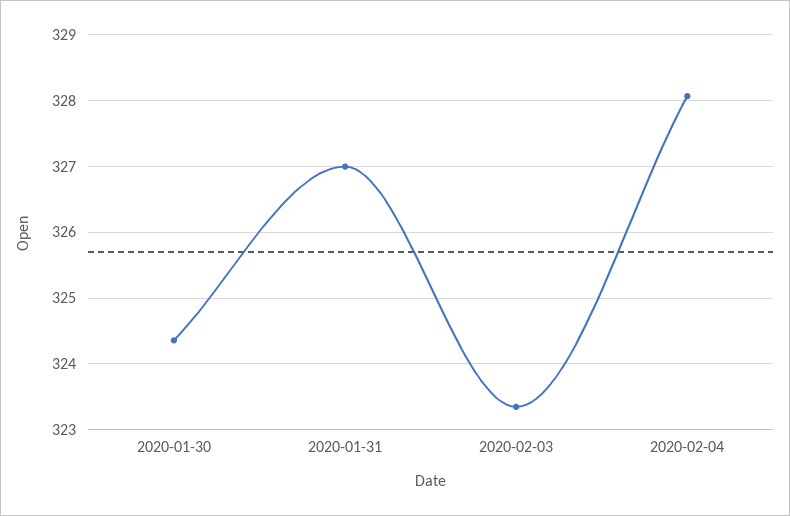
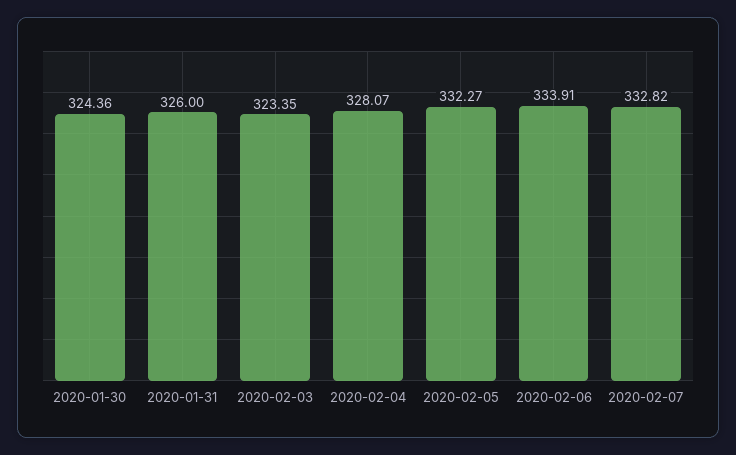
2020-01-31: 327 -> 326
2020-02-05: none -> 332.27
2020-02-06: none -> 333.91
2020-02-07: none -> 332.82

